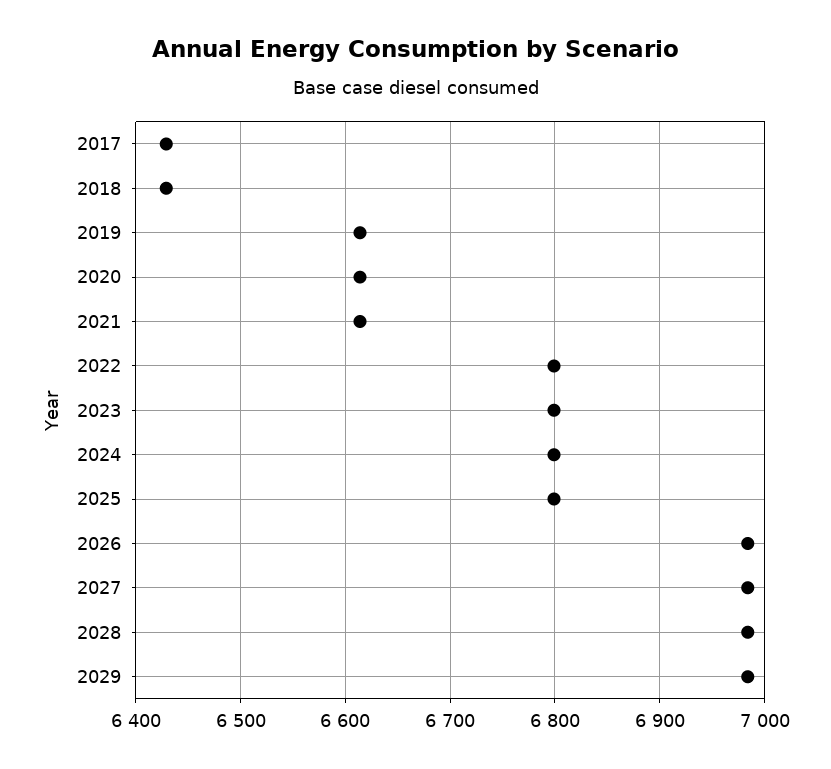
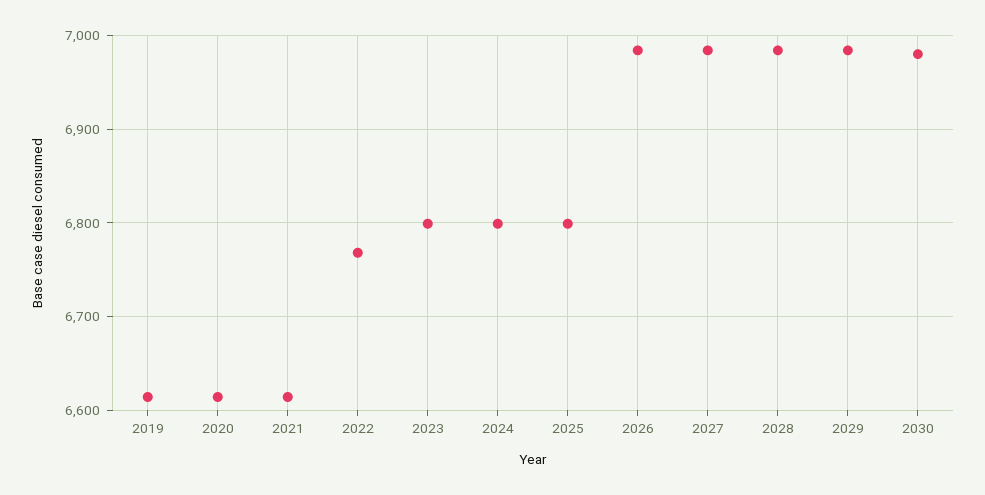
2017: 6430 -> none
2018: 6430 -> none
2022: 6800 -> 6770
2030: none -> 6980

